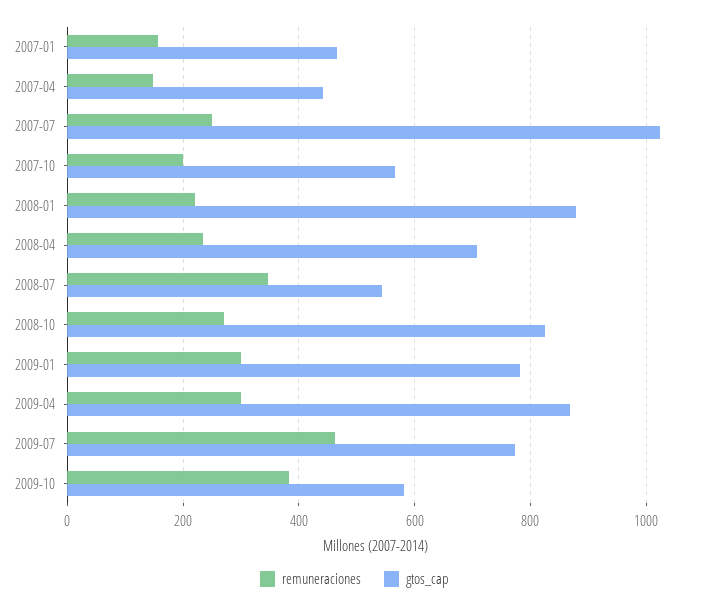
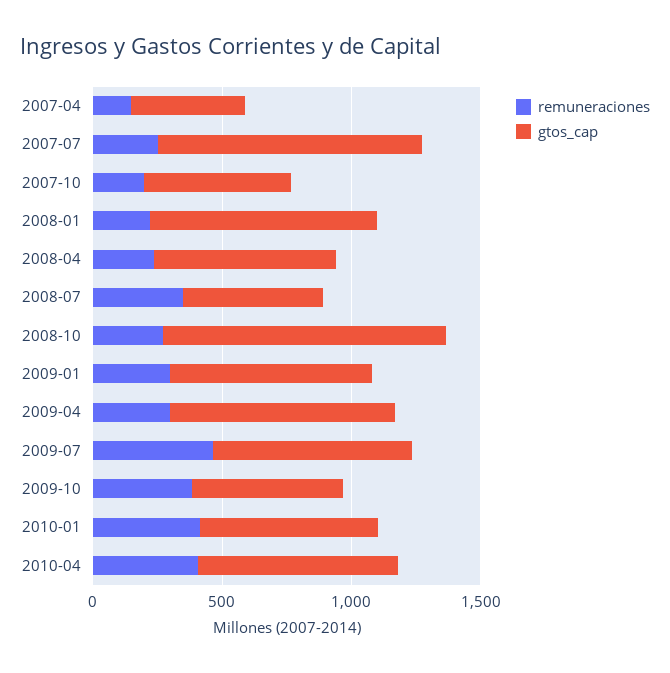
remuneraciones, 2007-01: 160 -> none
gtos_cap, 2007-01: 460 -> none
gtos_cap, 2008-10: 820 -> 1100
remuneraciones, 2010-01: none -> 400
gtos_cap, 2010-01: none -> 700
remuneraciones, 2010-04: none -> 400
gtos_cap, 2010-04: none -> 800

